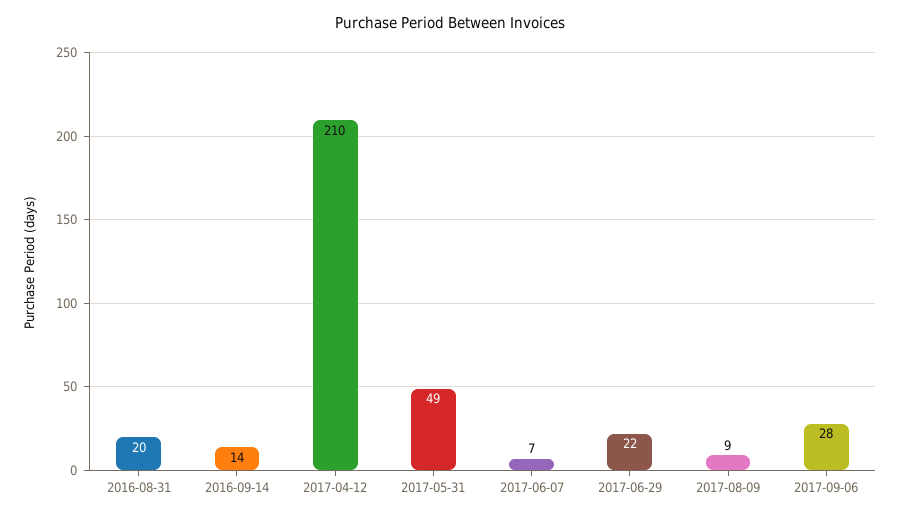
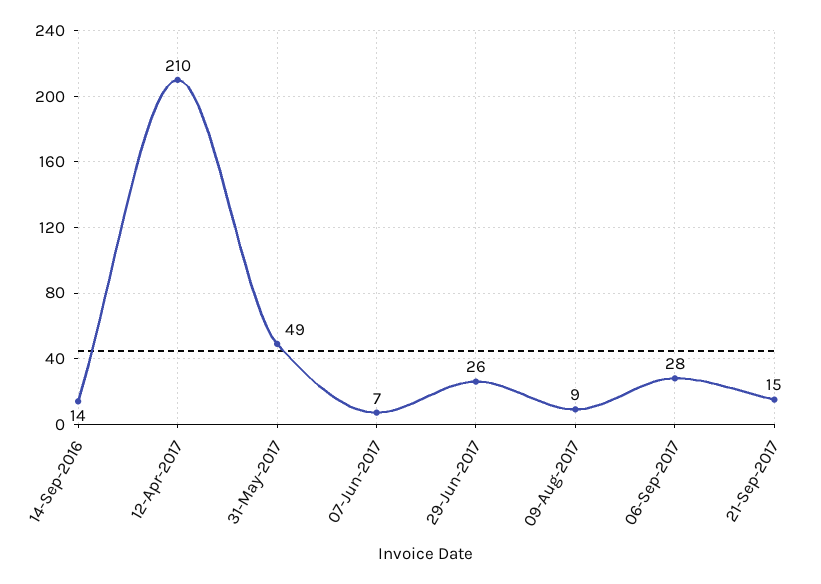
2016-08-31: 20 -> none
2017-06-29: 22 -> 26
21-Sep-2017: none -> 15

